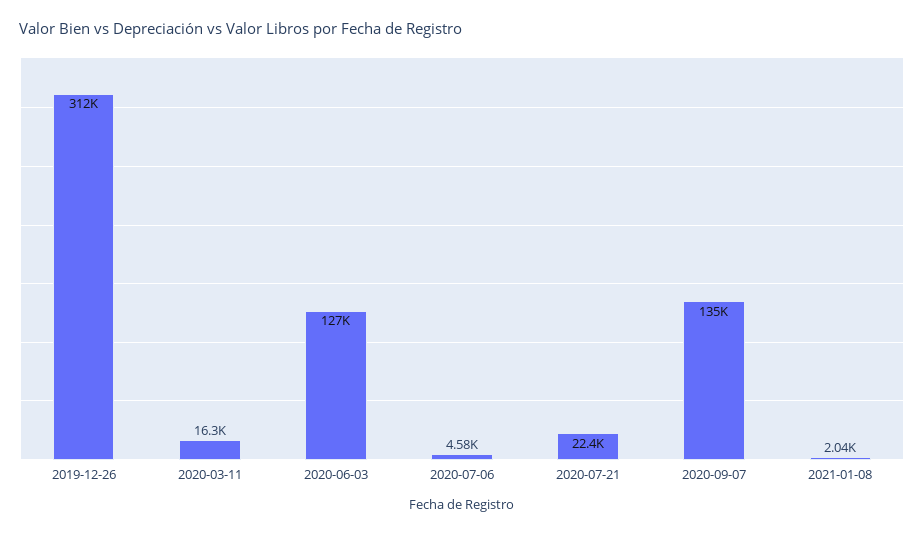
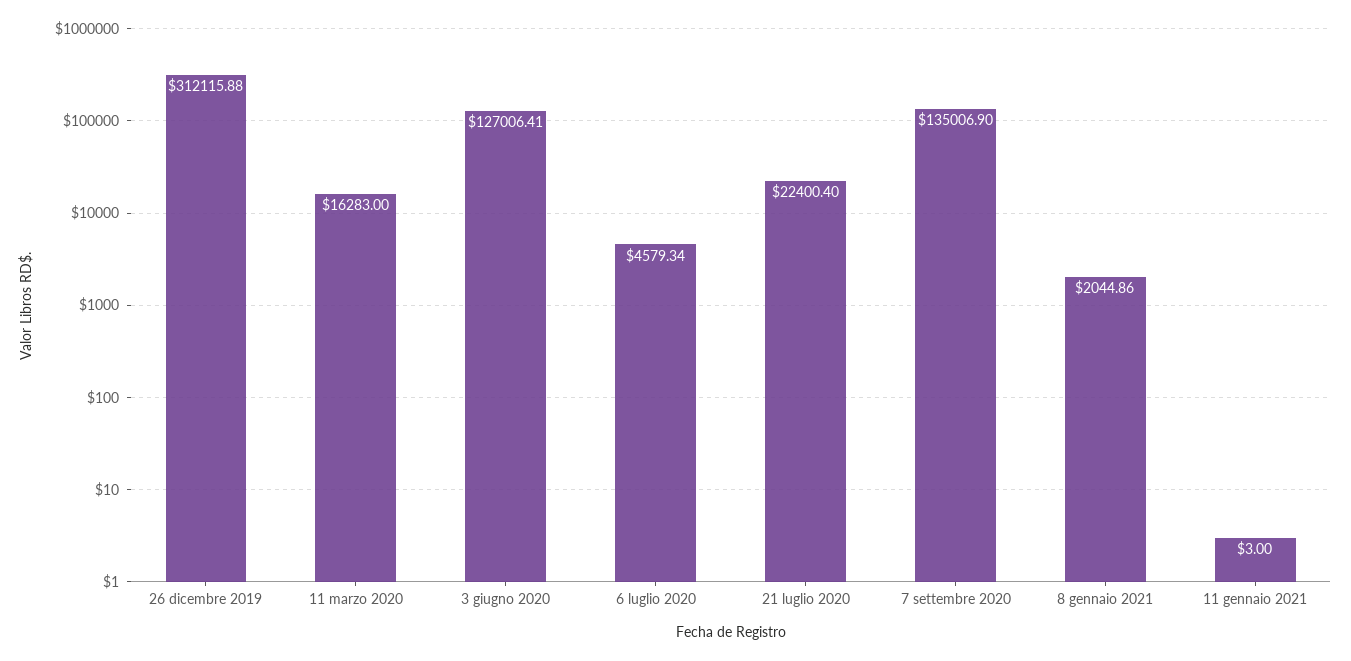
11 gennaio 2021: none -> 3

